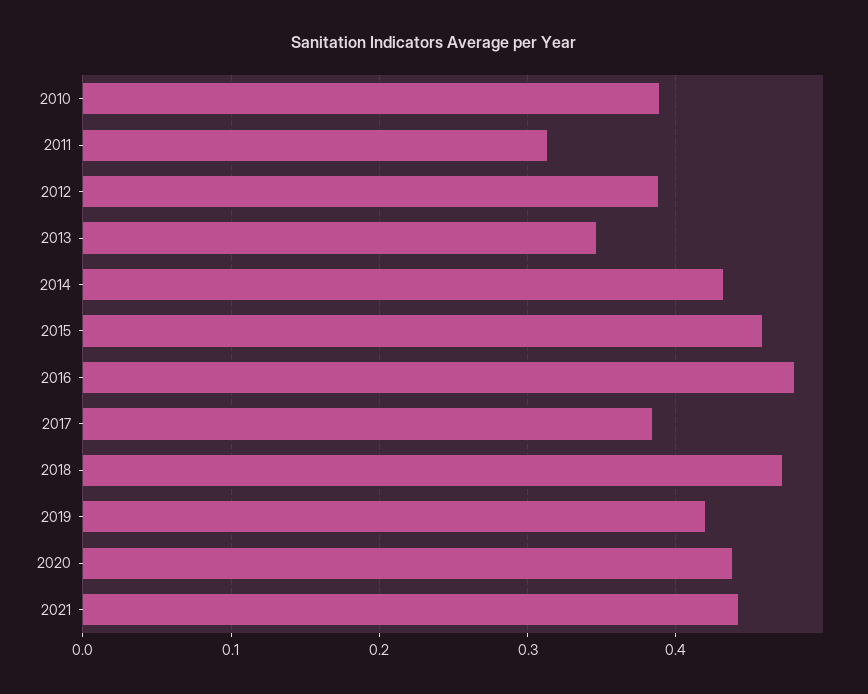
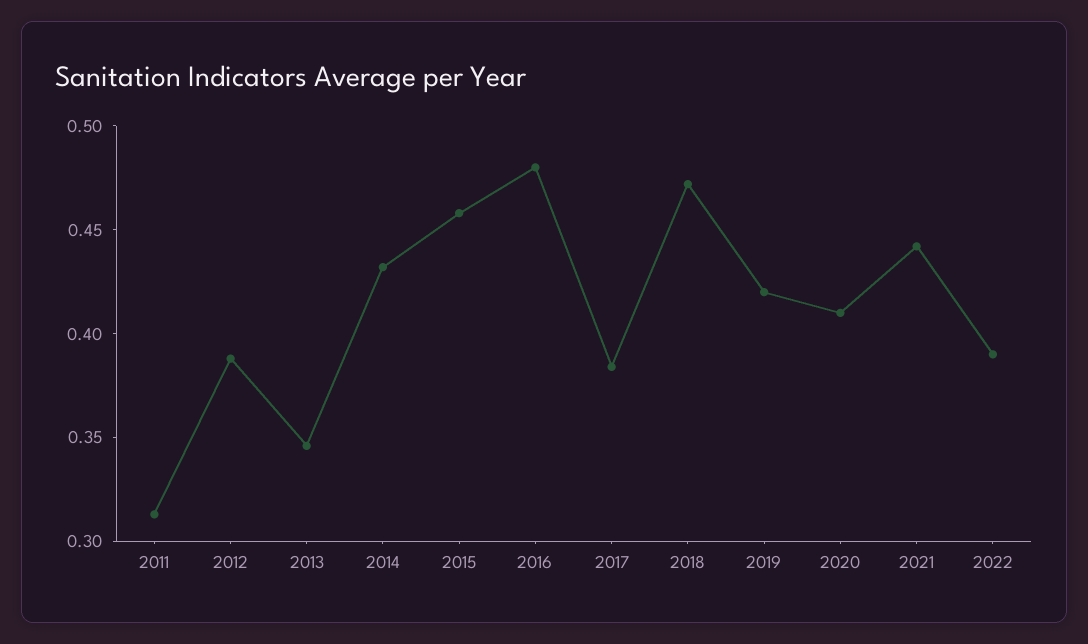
2010: 0.39 -> none
2020: 0.44 -> 0.41
2022: none -> 0.39

